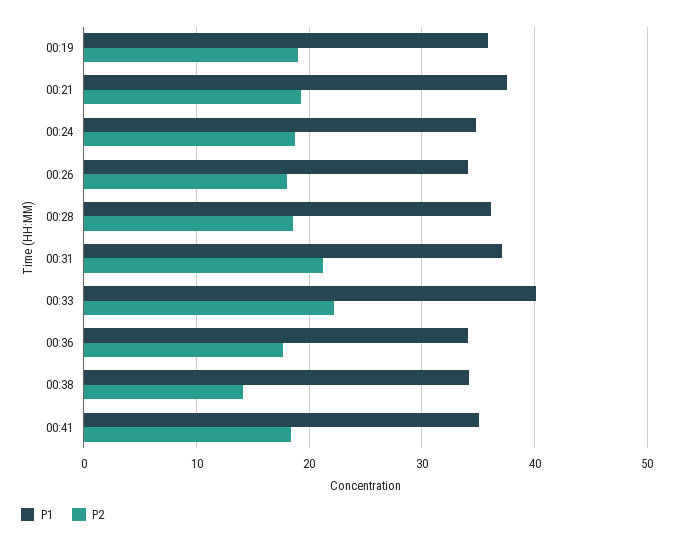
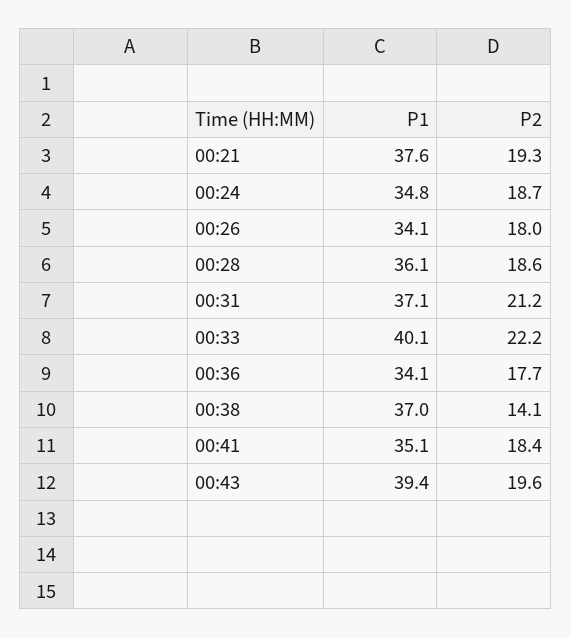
P1, 00:19: 36 -> none
P2, 00:19: 19 -> none
P1, 00:38: 34 -> 37
P1, 00:43: none -> 39.4
P2, 00:43: none -> 19.6

